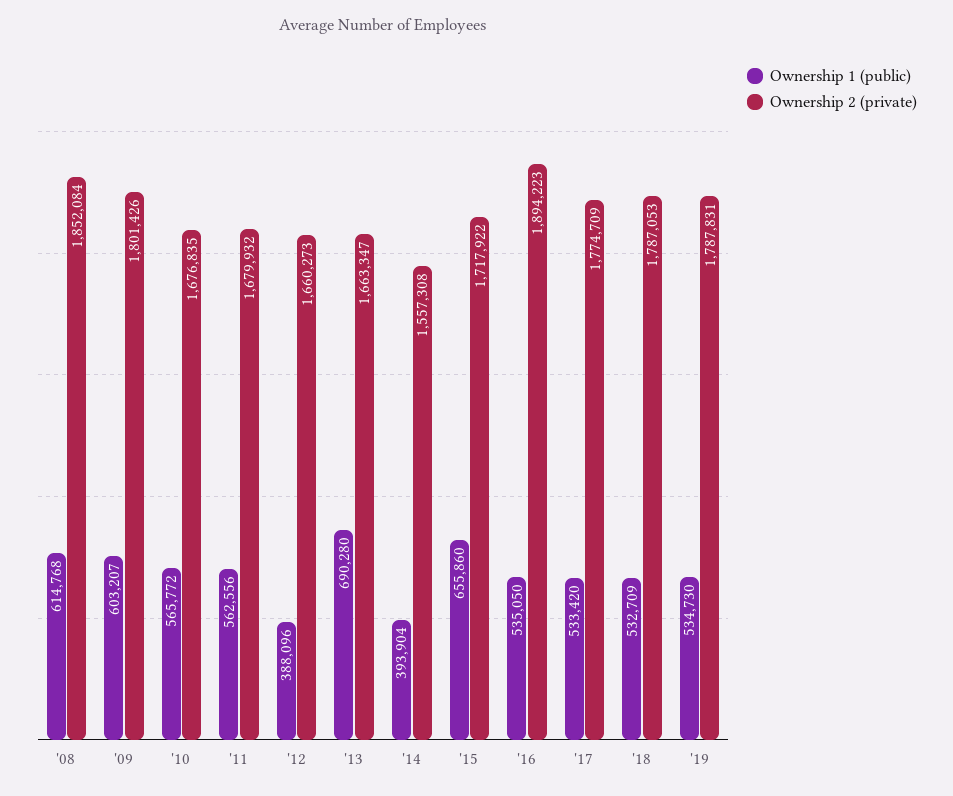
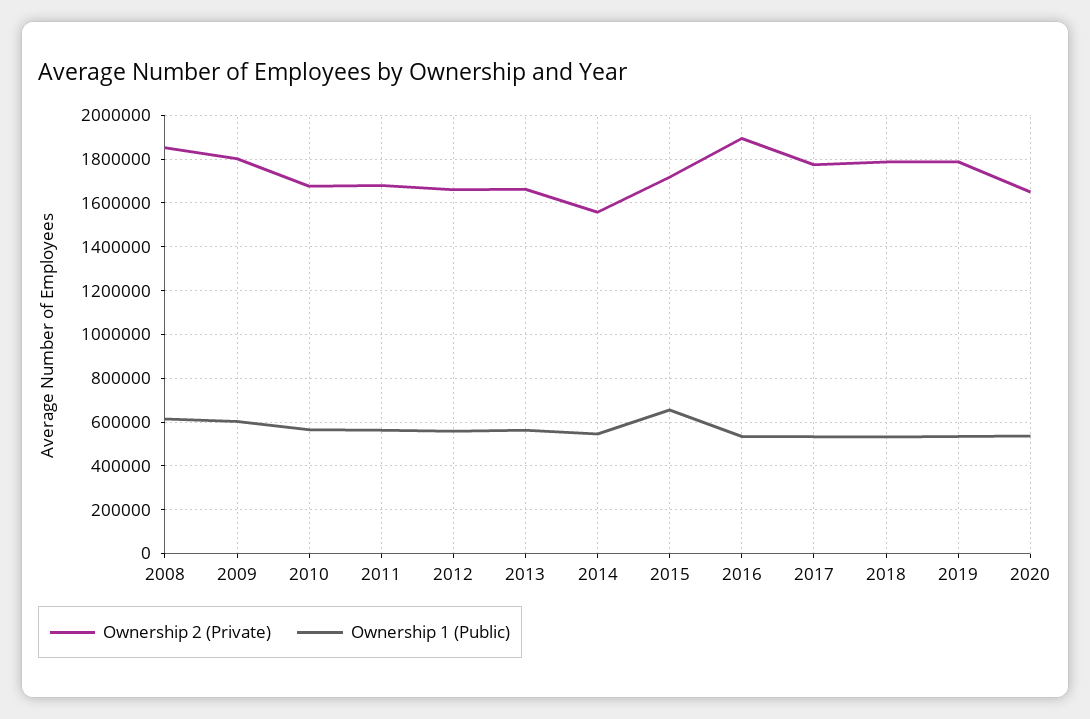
Ownership 1 (public), '12: 388096 -> 550000
Ownership 1 (public), '13: 690280 -> 550000
Ownership 1 (public), '14: 393904 -> 550000
Ownership 2 (private), 2020: none -> 1650000
Ownership 1 (public), 2020: none -> 550000

